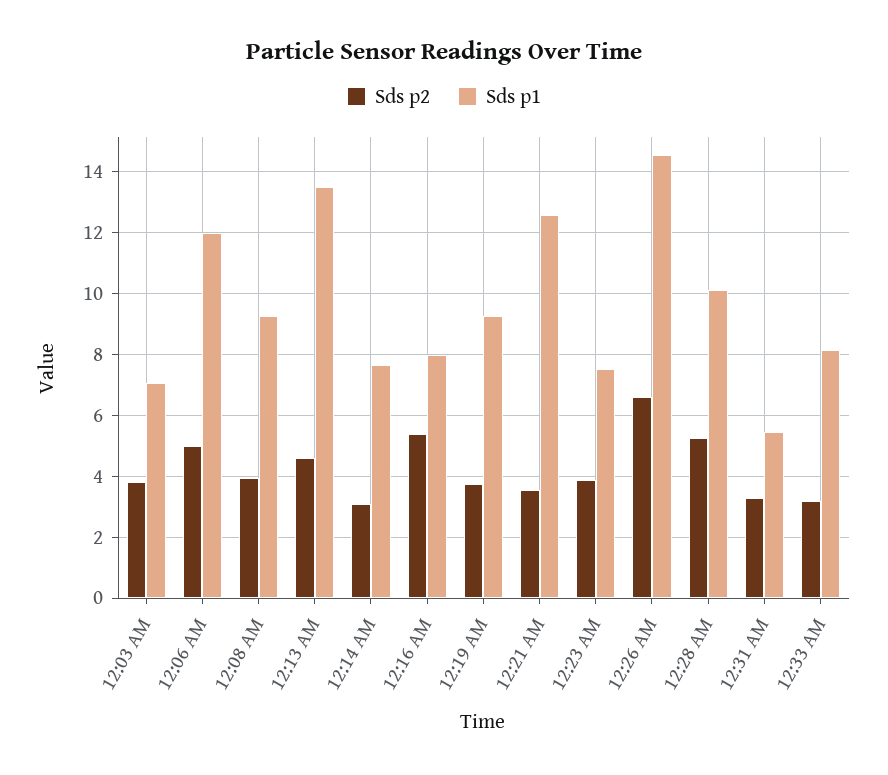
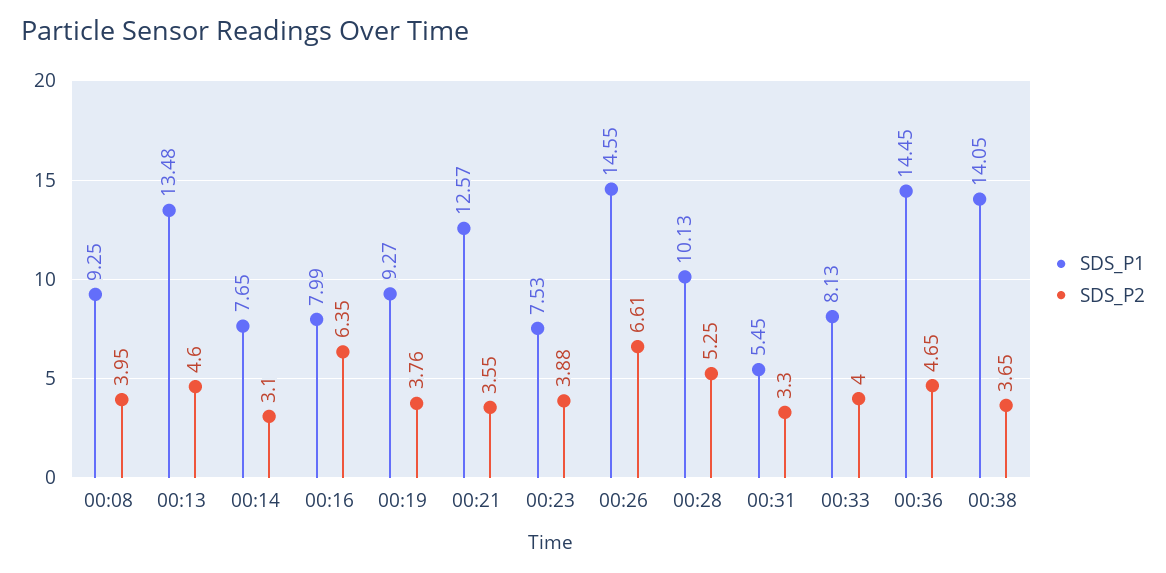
Sds p2, 12:03 AM: 3.8 -> none
Sds p1, 12:03 AM: 7 -> none
Sds p2, 12:06 AM: 5 -> none
Sds p1, 12:06 AM: 12 -> none
Sds p2, 12:16 AM: 5.4 -> 6.35
Sds p2, 12:33 AM: 3.2 -> 4
Sds p1, 00:36: none -> 14.45
Sds p2, 00:36: none -> 4.65
Sds p1, 00:38: none -> 14.05
Sds p2, 00:38: none -> 3.65

